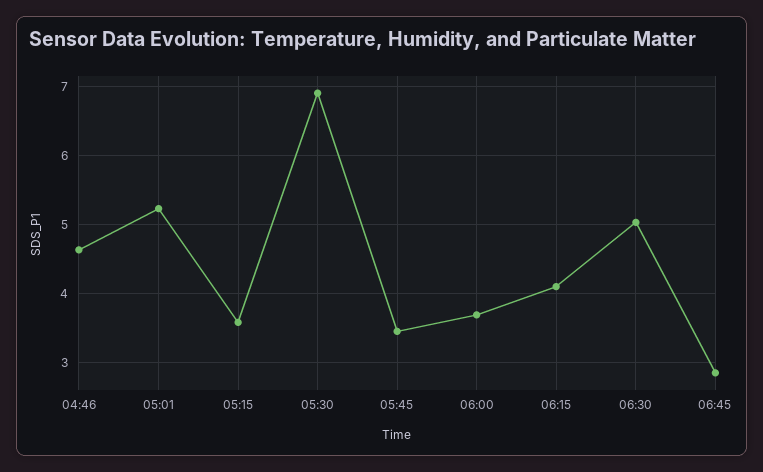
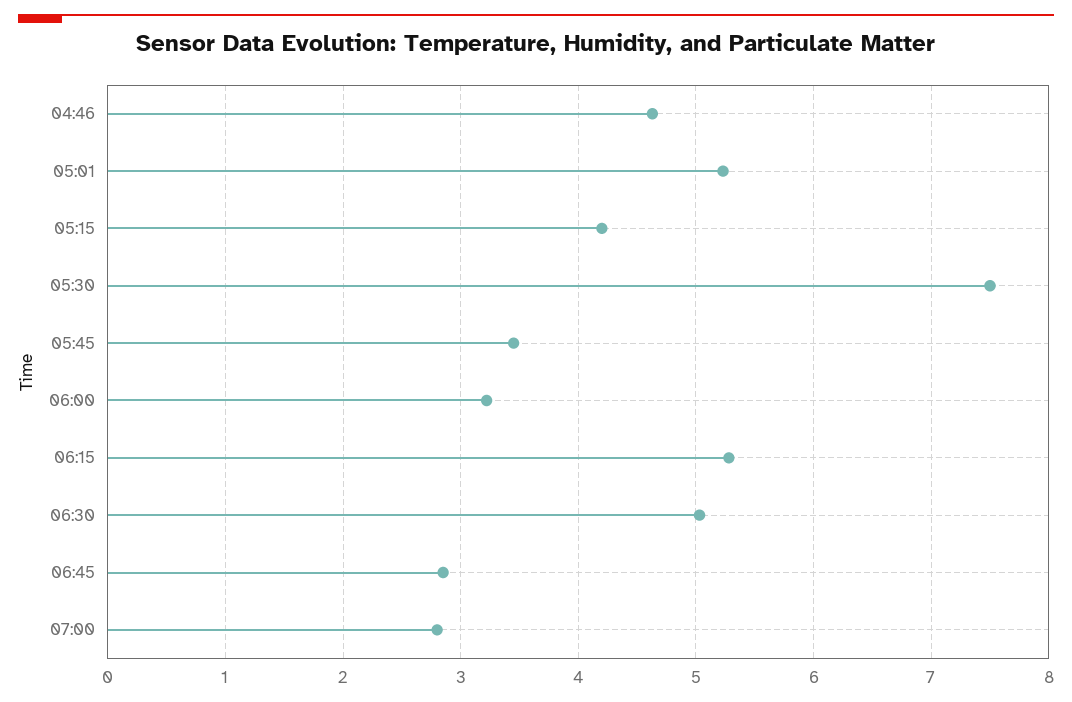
05:15: 3.6 -> 4.2
05:30: 6.9 -> 7.5
06:00: 3.7 -> 3.2
06:15: 4.1 -> 5.3
07:00: none -> 2.8

